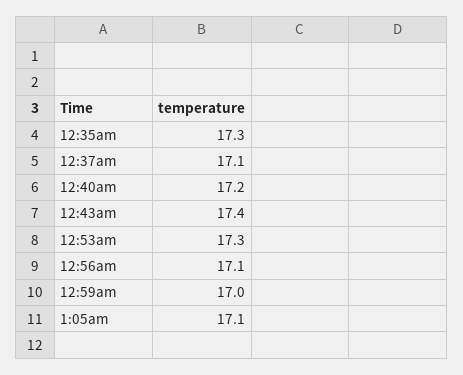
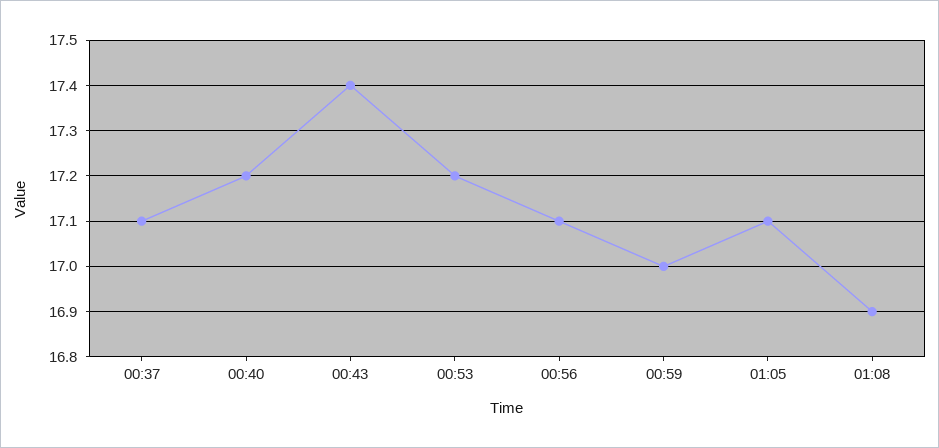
12:35am: 17.3 -> none
12:53am: 17.3 -> 17.2
01:08: none -> 16.9

